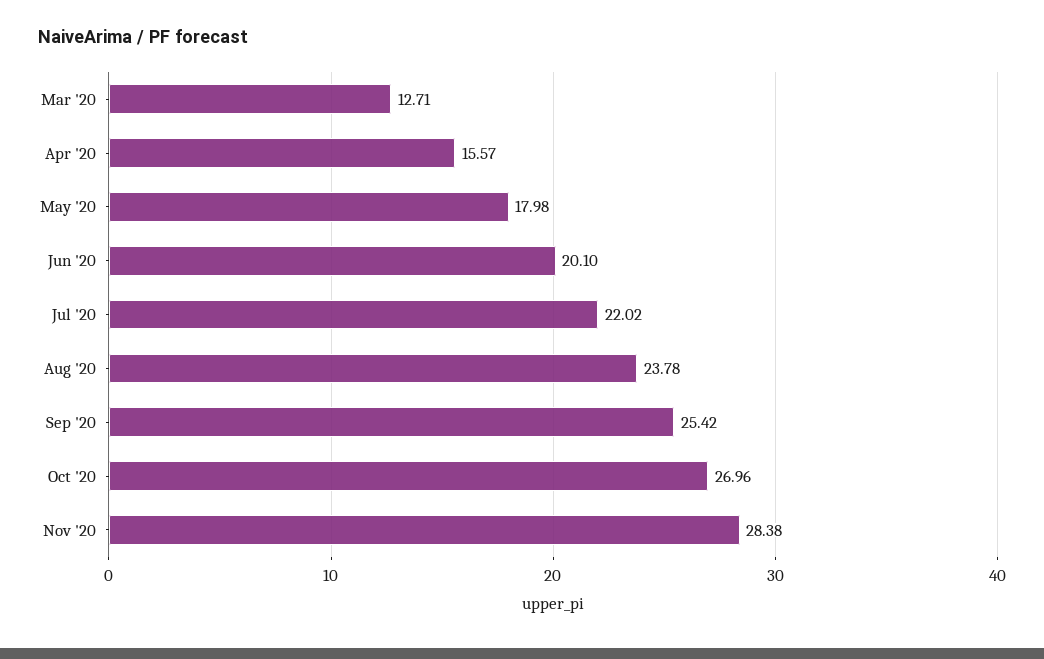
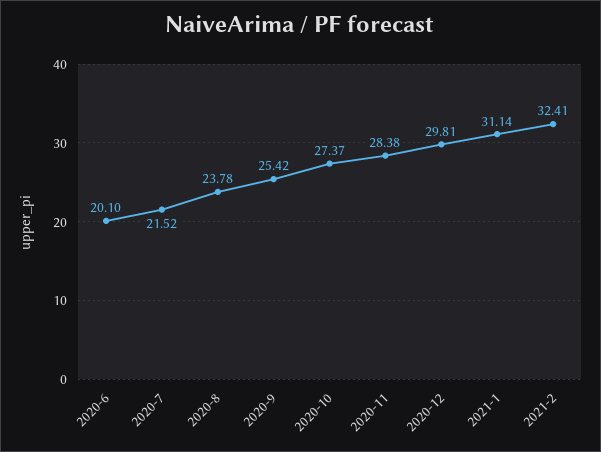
Mar '20: 12.71 -> none
Apr '20: 15.57 -> none
May '20: 17.98 -> none
Jul '20: 22.02 -> 21.52
Oct '20: 26.96 -> 27.37
2020-12: none -> 29.81
2021-1: none -> 31.14
2021-2: none -> 32.41

